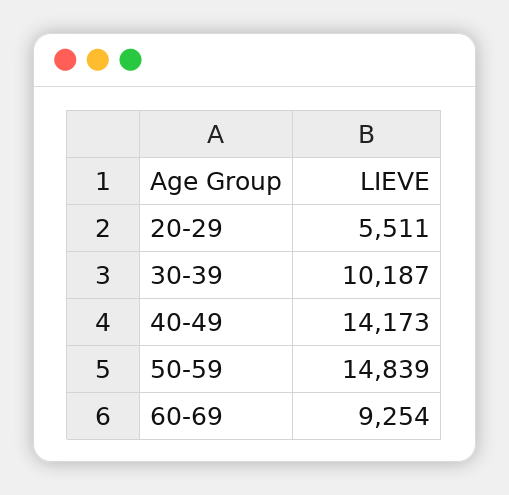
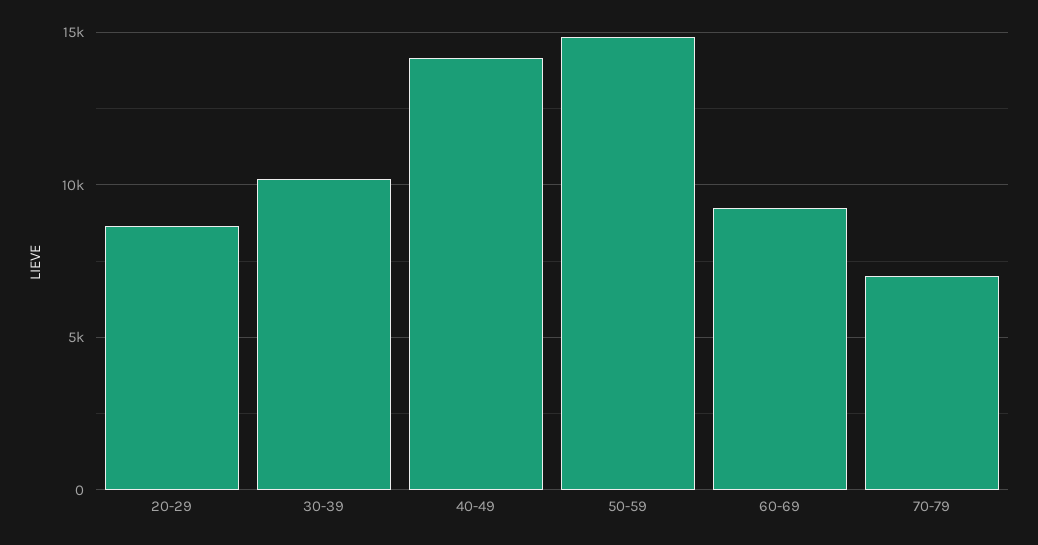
20-29: 5511 -> 8500
70-79: none -> 7000

